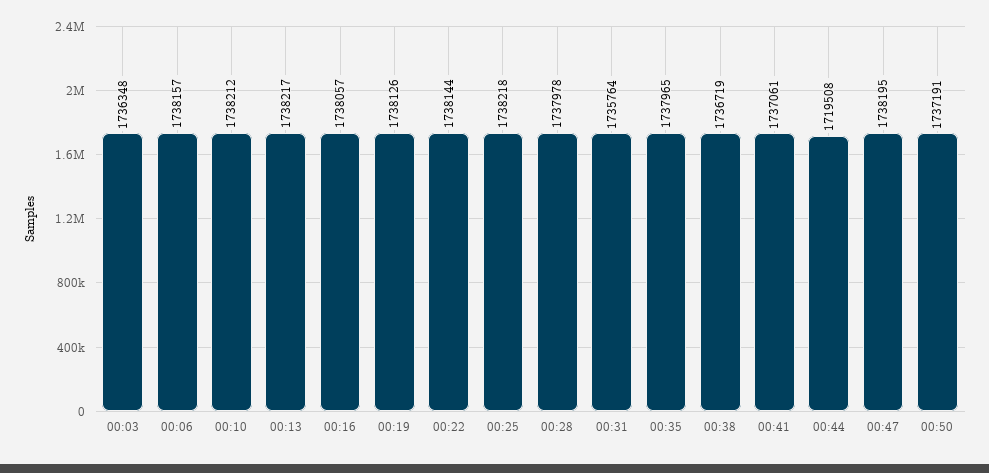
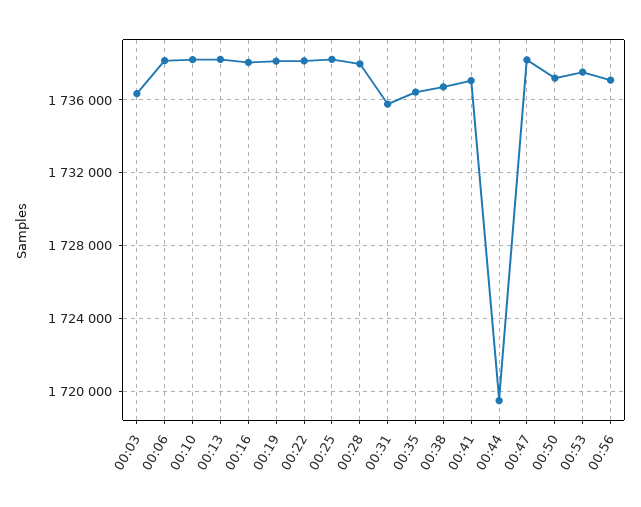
00:35: 1737965 -> 1736500
00:53: none -> 1737500
00:56: none -> 1737000

